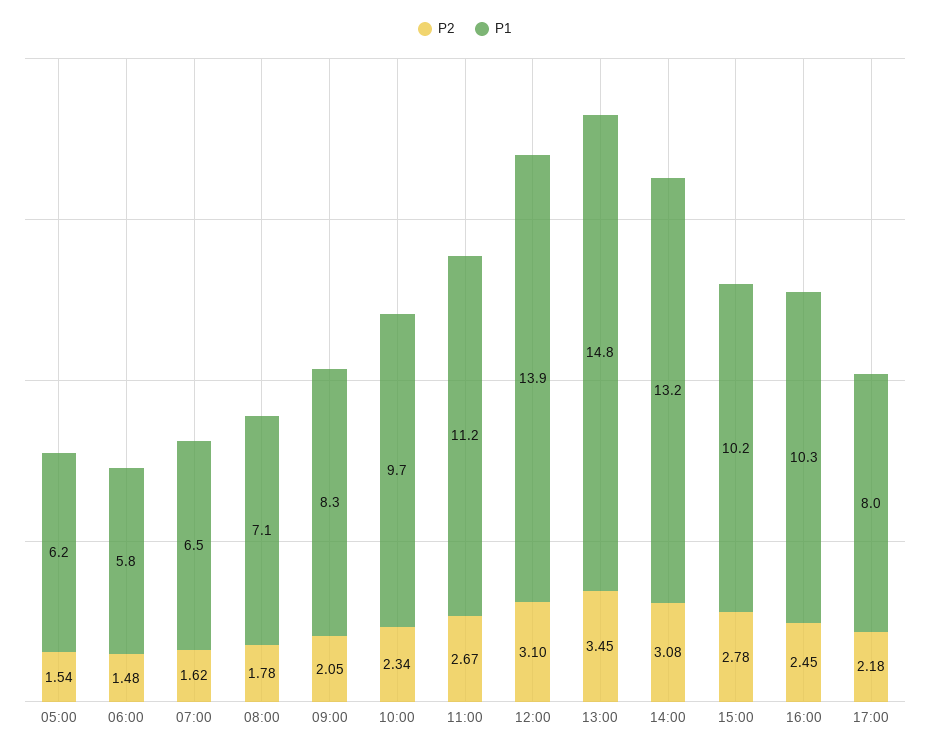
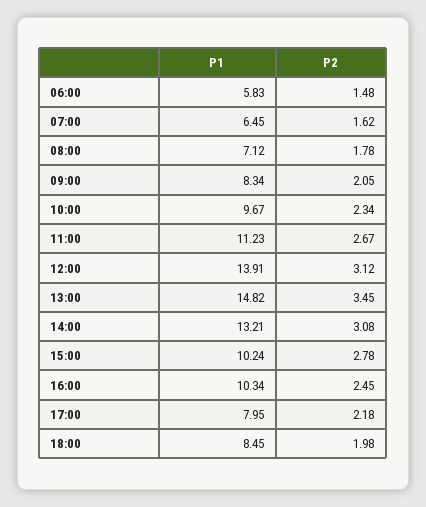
P2, 05:00: 1.54 -> none
P1, 05:00: 6.2 -> none
P2, 12:00: 3.1 -> 3.12
P1, 18:00: none -> 8.45
P2, 18:00: none -> 1.98

